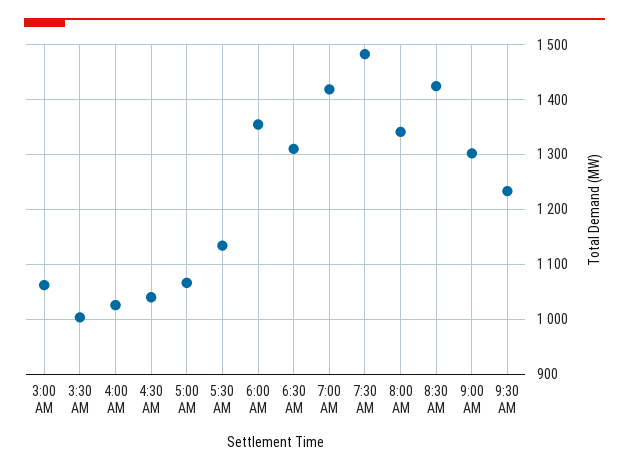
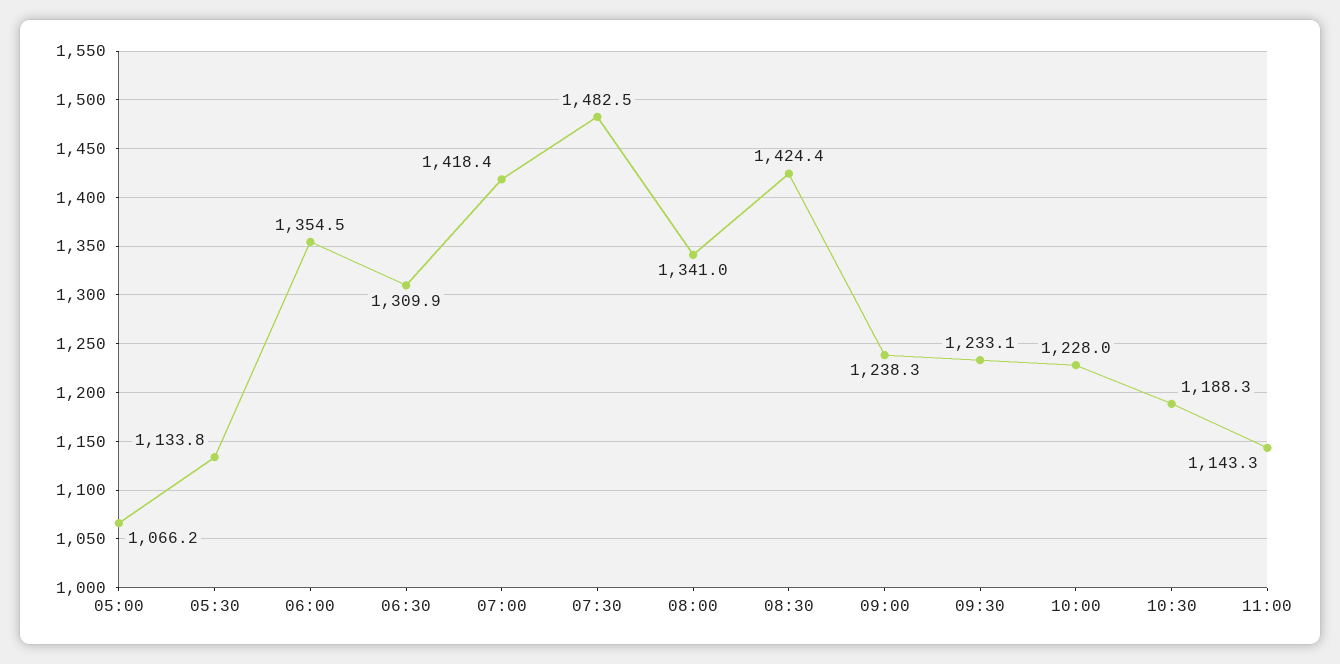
3:00 AM: 1060 -> none
3:30 AM: 1000 -> none
4:00 AM: 1020 -> none
4:30 AM: 1040 -> none
9:00 AM: 1300 -> 1238.3
10:00: none -> 1228
10:30: none -> 1188.3
11:00: none -> 1143.3

